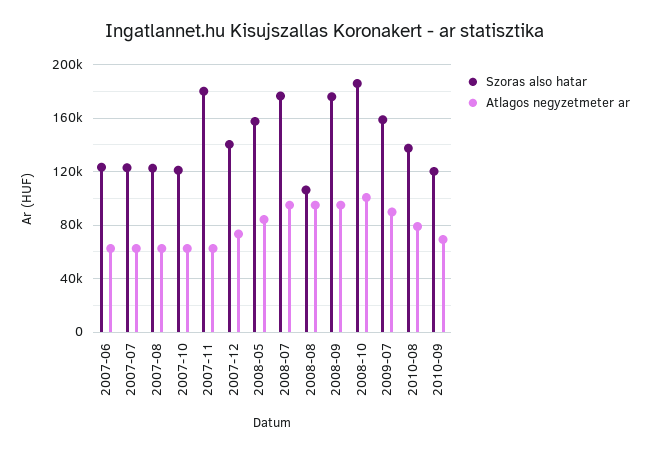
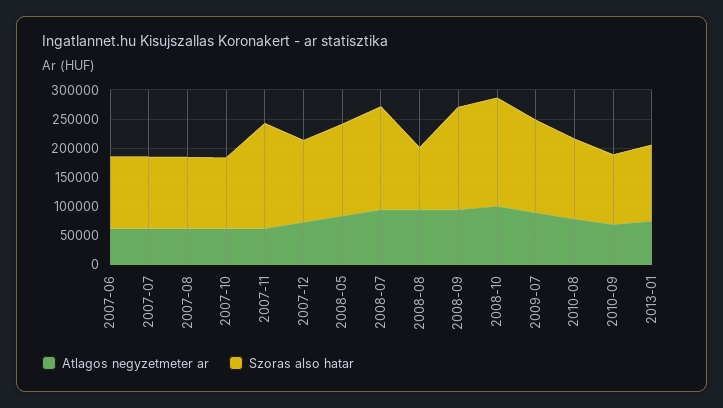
Atlagos negyzetmeter ar, 2013-01: none -> 75000
Szoras also hatar, 2013-01: none -> 125000

